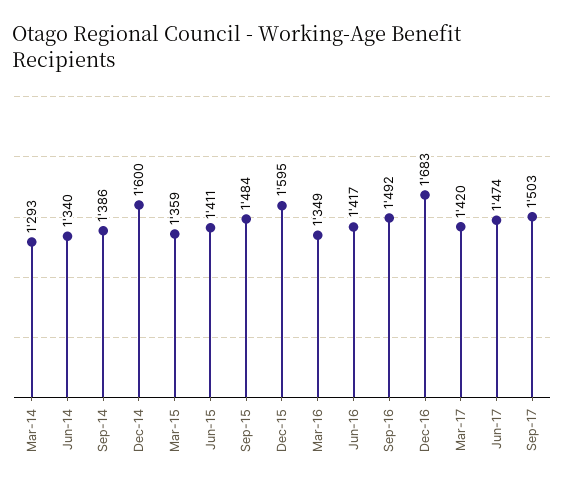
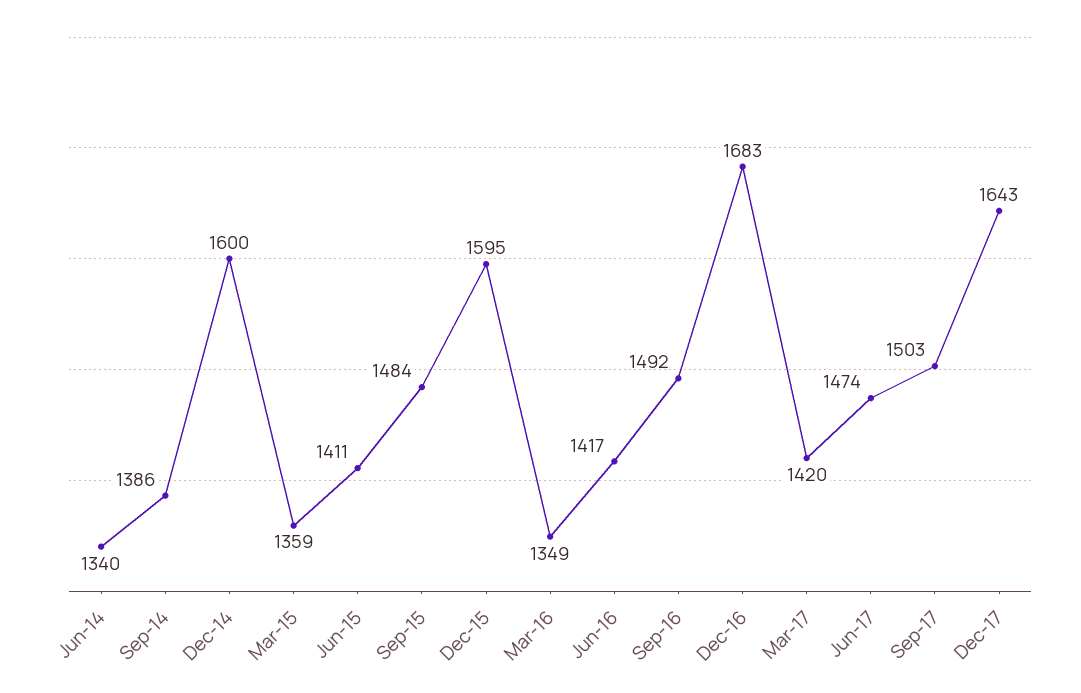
Mar-14: 1293 -> none
Dec-17: none -> 1643

